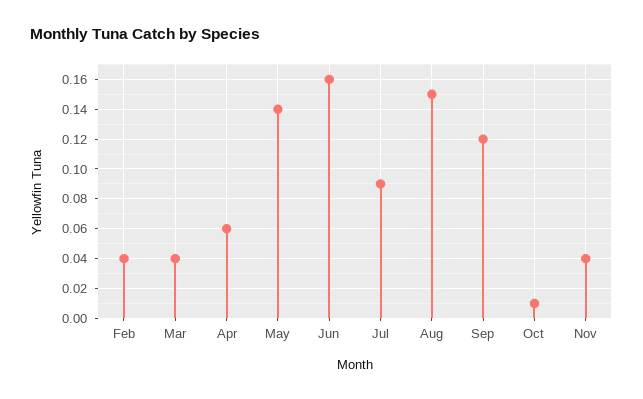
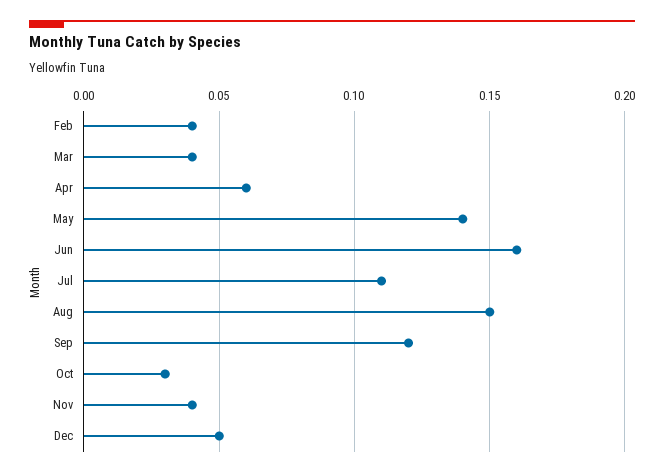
Jul: 0.09 -> 0.11
Oct: 0.01 -> 0.03
Dec: none -> 0.05

